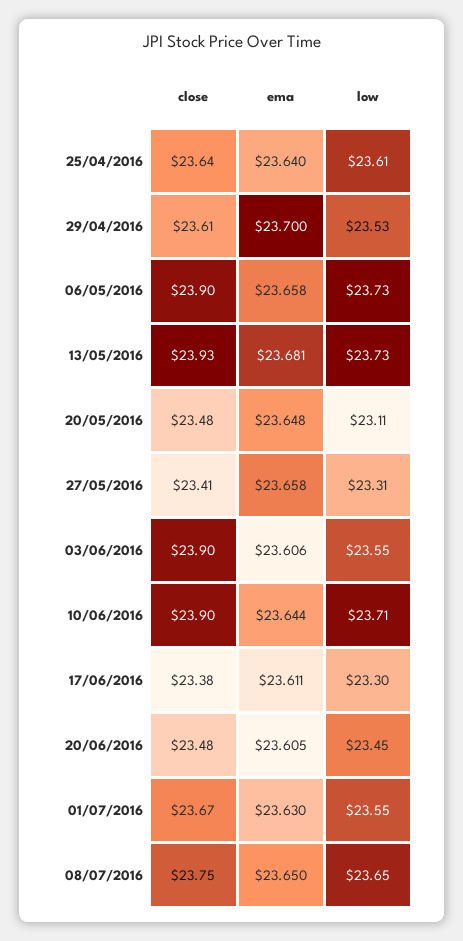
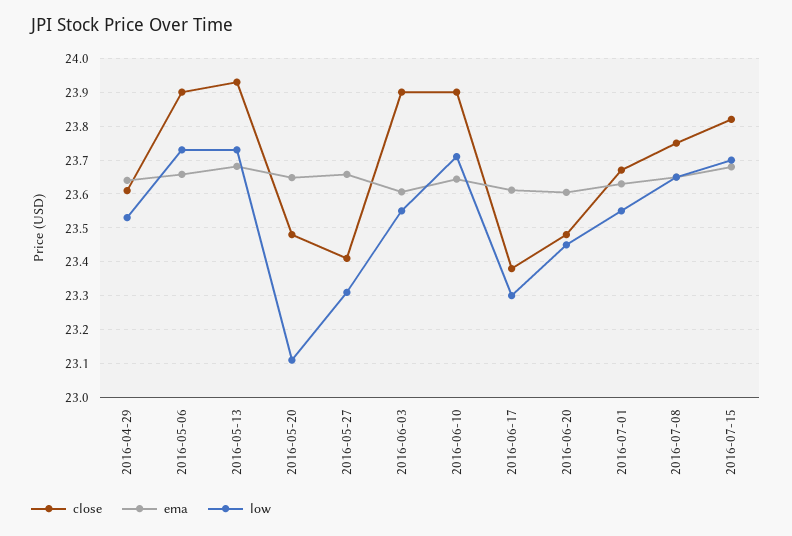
close, 25/04/2016: 23.64 -> none
ema, 25/04/2016: 23.64 -> none
low, 25/04/2016: 23.61 -> none
ema, 29/04/2016: 23.7 -> 23.64
close, 2016-07-15: none -> 23.82
ema, 2016-07-15: none -> 23.68
low, 2016-07-15: none -> 23.7

